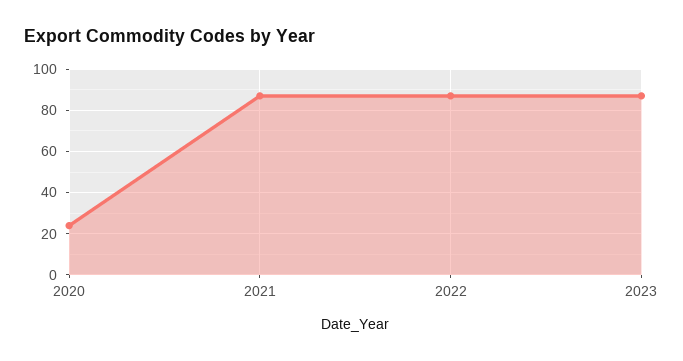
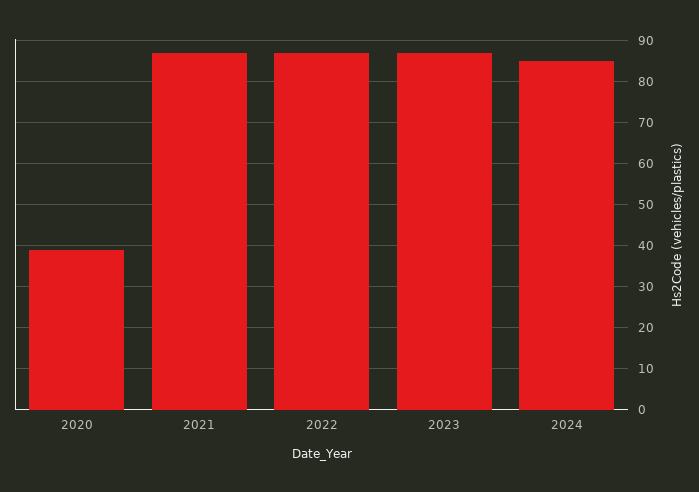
2020: 25 -> 40
2024: none -> 85

